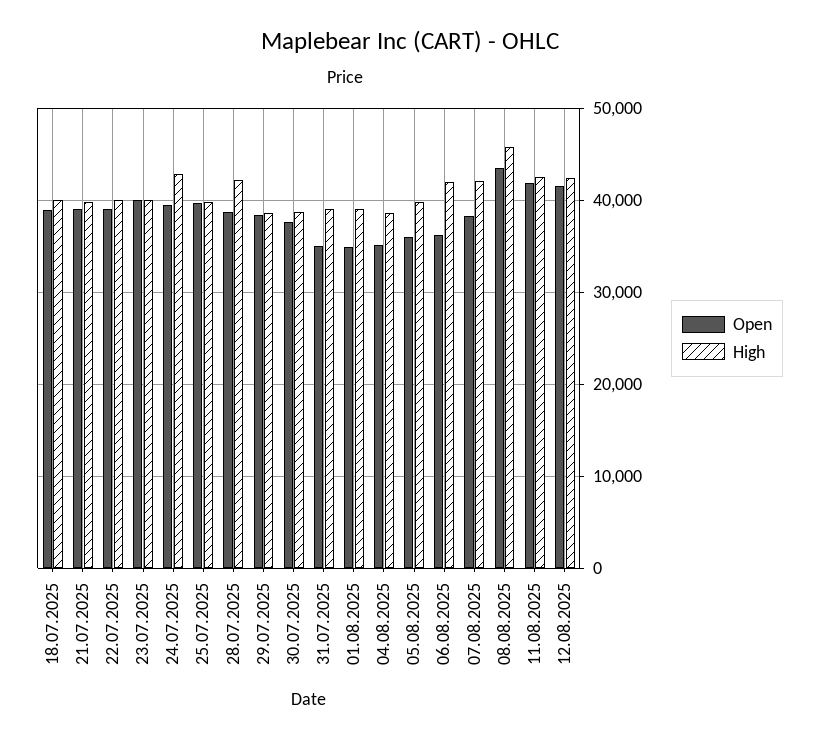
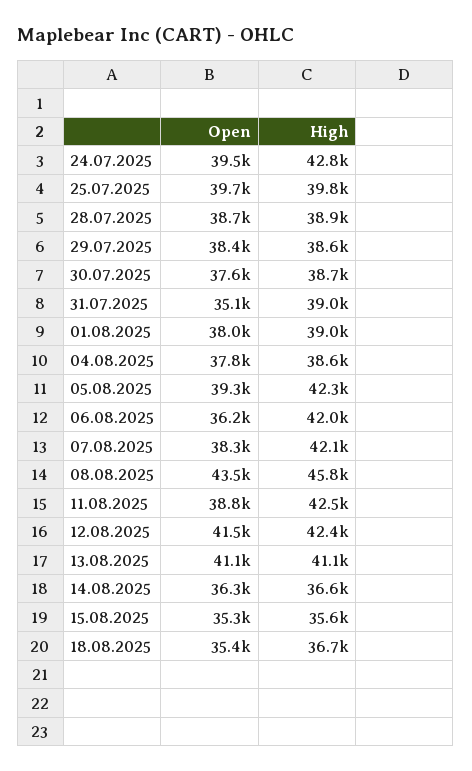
Open, 18.07.2025: 39000 -> none
High, 18.07.2025: 40000 -> none
Open, 21.07.2025: 39000 -> none
High, 21.07.2025: 40000 -> none
Open, 22.07.2025: 39000 -> none
High, 22.07.2025: 40000 -> none
Open, 23.07.2025: 40000 -> none
High, 23.07.2025: 40000 -> none
High, 28.07.2025: 42000 -> 38900
Open, 01.08.2025: 35000 -> 38000
Open, 04.08.2025: 35000 -> 37800
Open, 05.08.2025: 36000 -> 39300
High, 05.08.2025: 40000 -> 42300
Open, 11.08.2025: 42000 -> 38800
Open, 13.08.2025: none -> 41100
High, 13.08.2025: none -> 41100
Open, 14.08.2025: none -> 36300
High, 14.08.2025: none -> 36600
Open, 15.08.2025: none -> 35300
High, 15.08.2025: none -> 35600
Open, 18.08.2025: none -> 35400
High, 18.08.2025: none -> 36700

